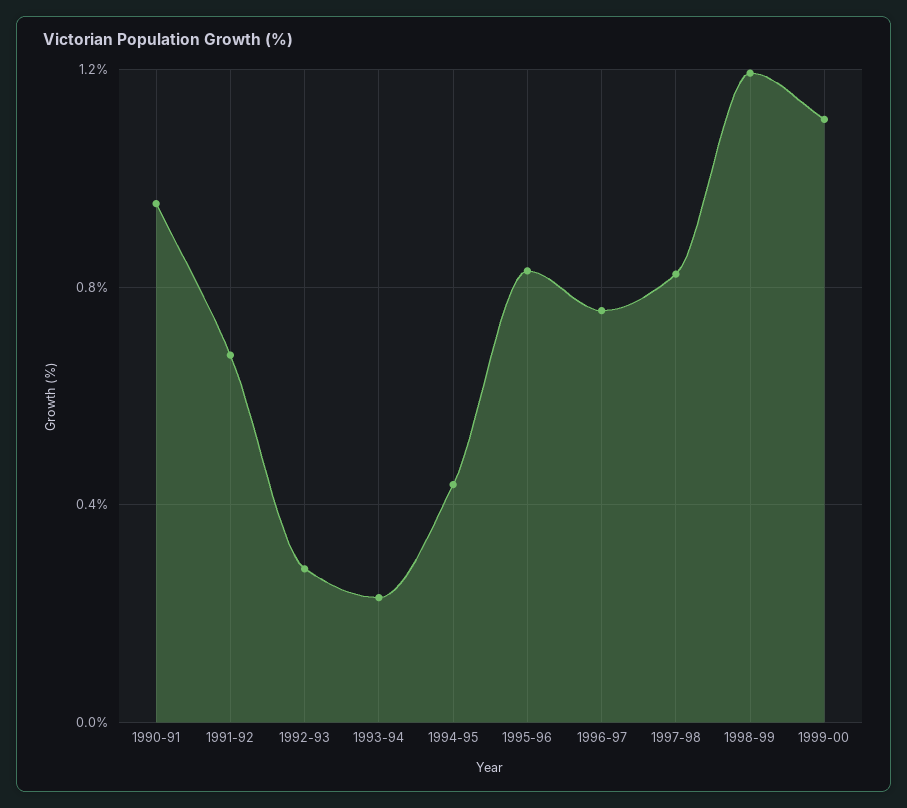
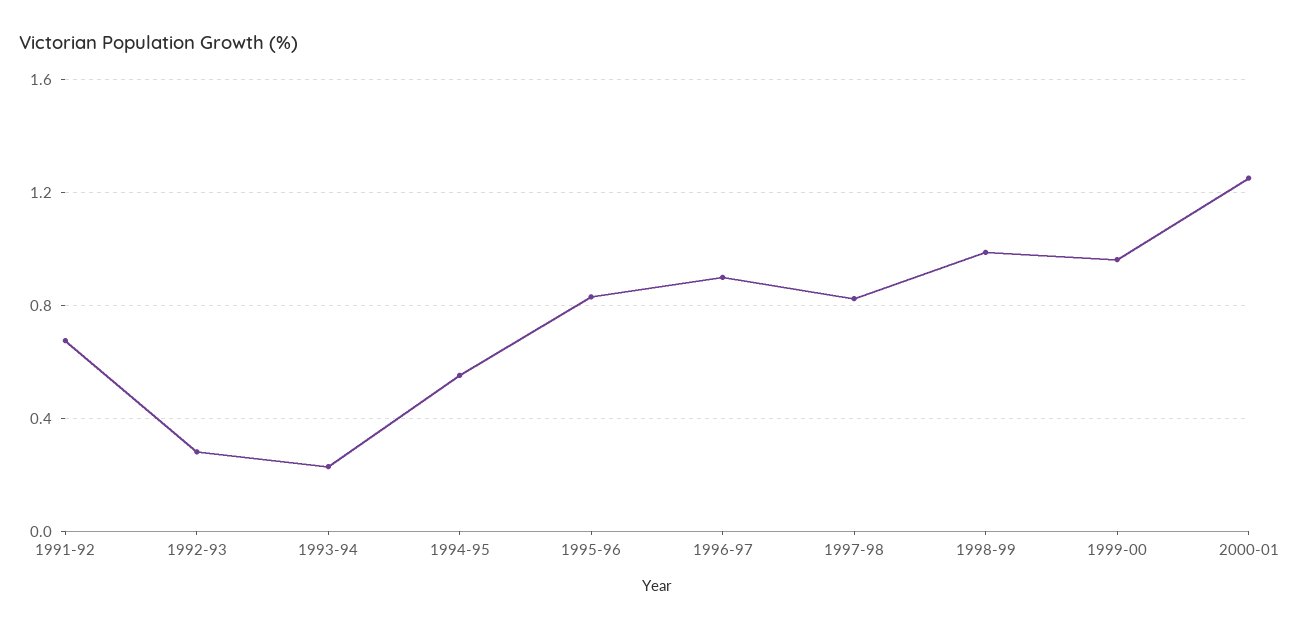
1990-91: 0.95 -> none
1994-95: 0.45 -> 0.55
1996-97: 0.75 -> 0.9
1998-99: 1.2 -> 1
1999-00: 1.1 -> 0.95
2000-01: none -> 1.25

